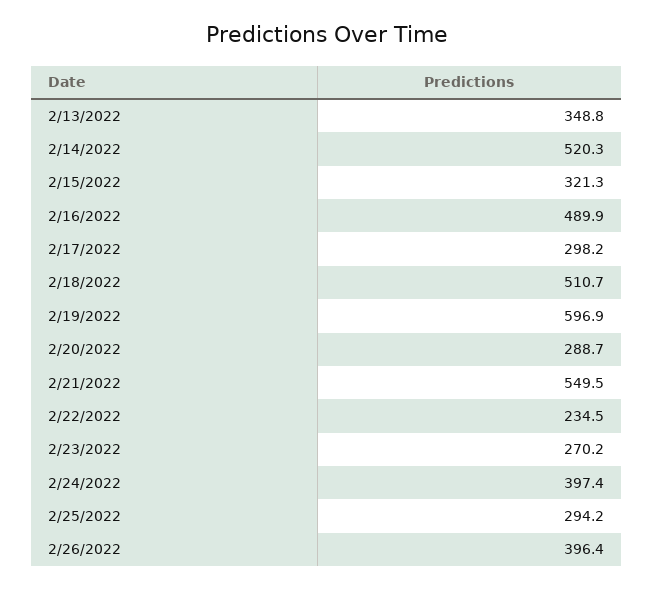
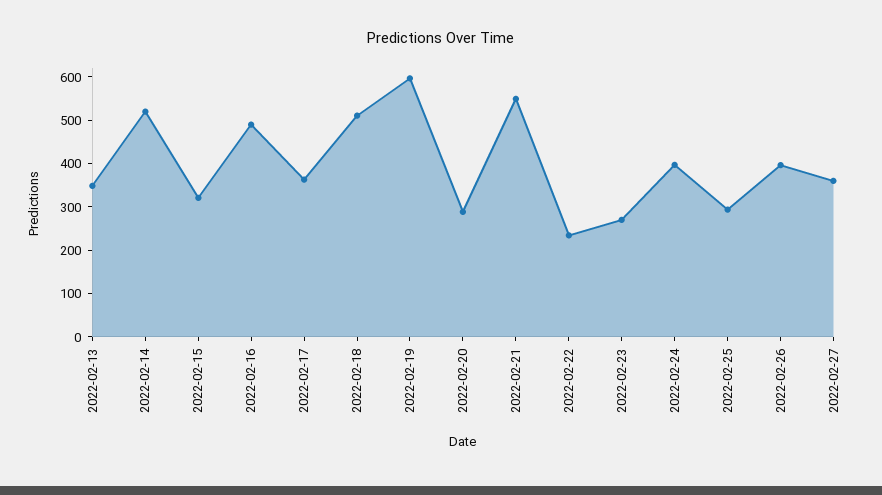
2/17/2022: 298.2 -> 360
2022-02-27: none -> 360

